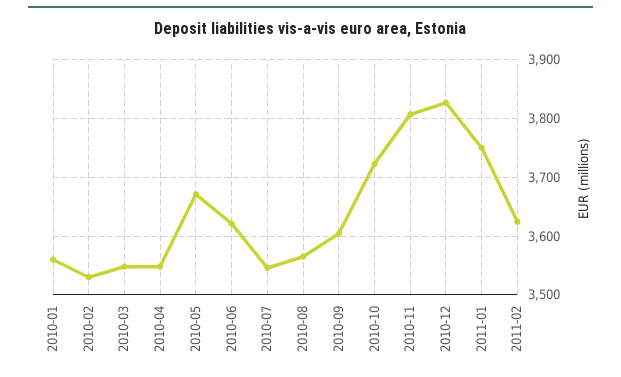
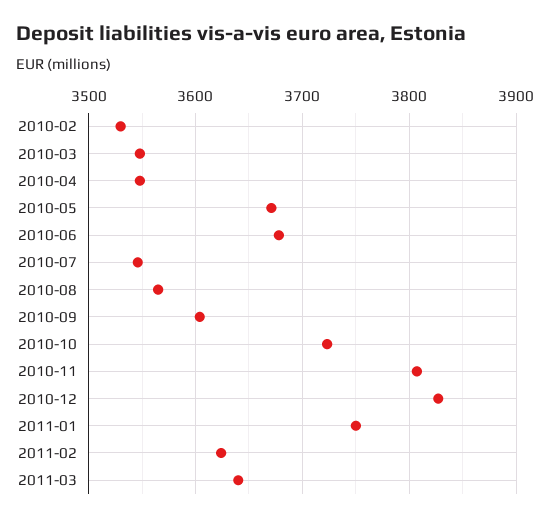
2010-01: 3560 -> none
2010-06: 3620 -> 3680
2011-03: none -> 3640

